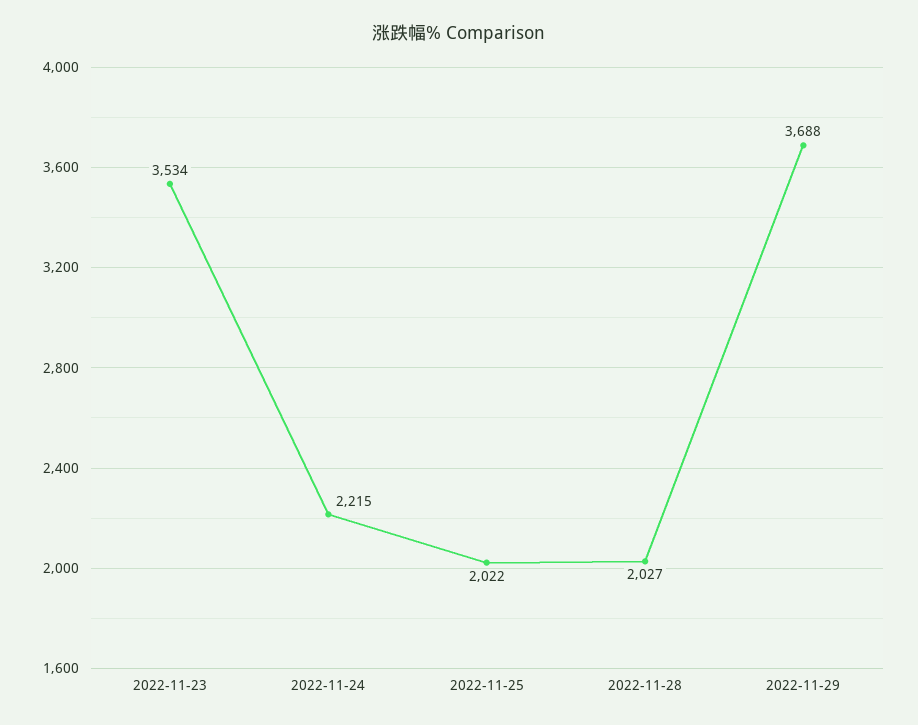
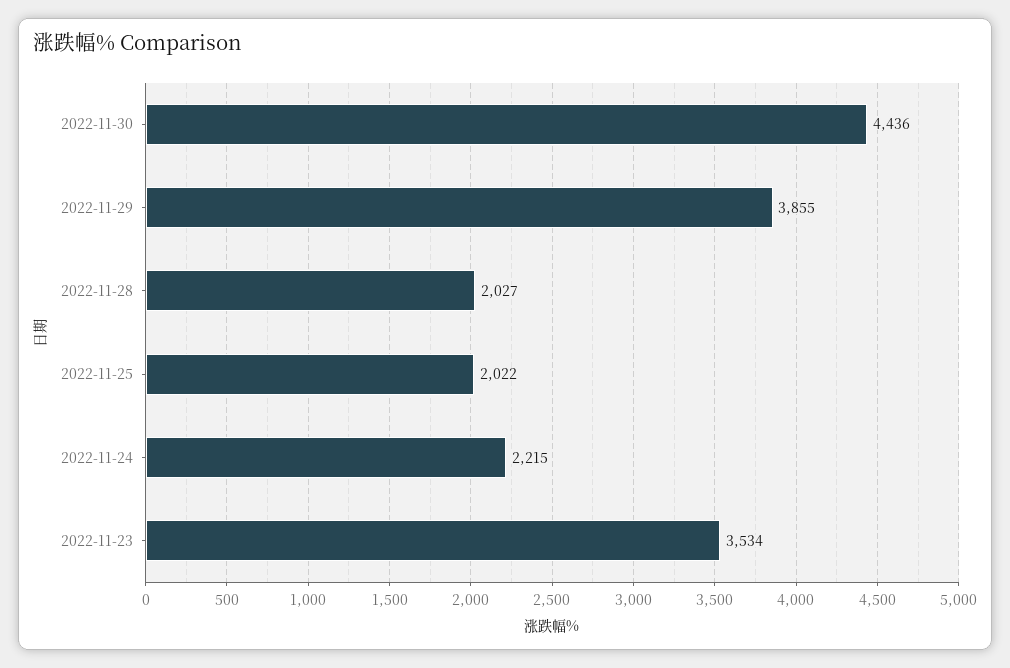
2022-11-29: 3688 -> 3855
2022-11-30: none -> 4436

